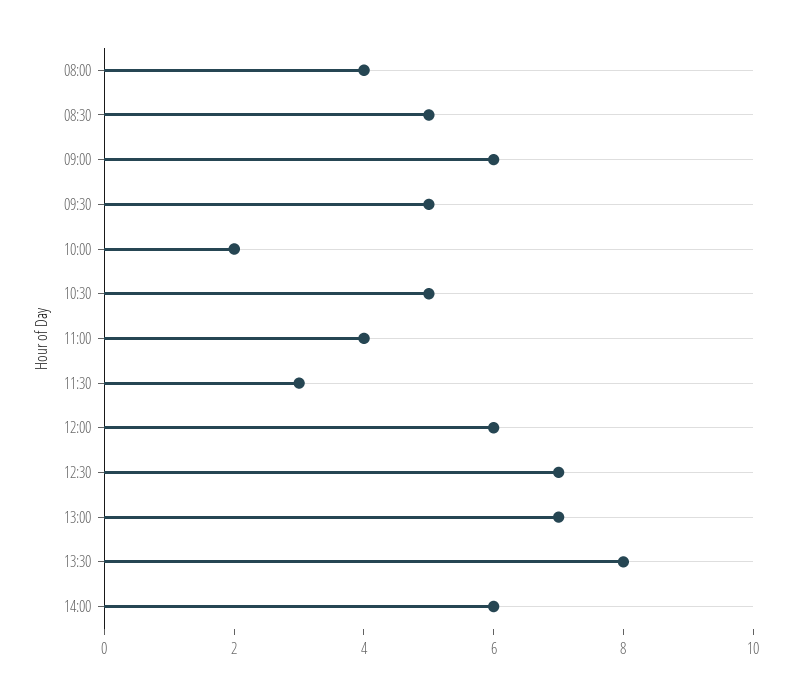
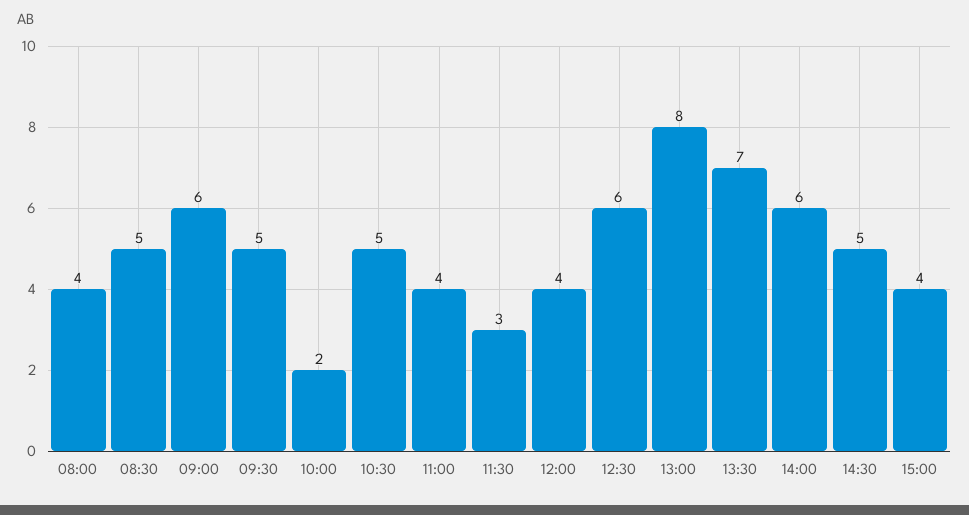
12:00: 6 -> 4
12:30: 7 -> 6
13:00: 7 -> 8
13:30: 8 -> 7
14:30: none -> 5
15:00: none -> 4

